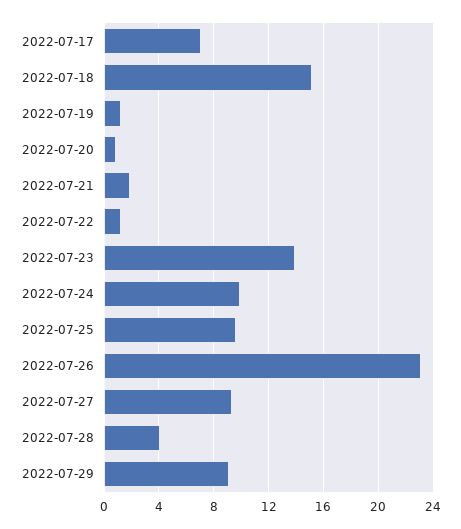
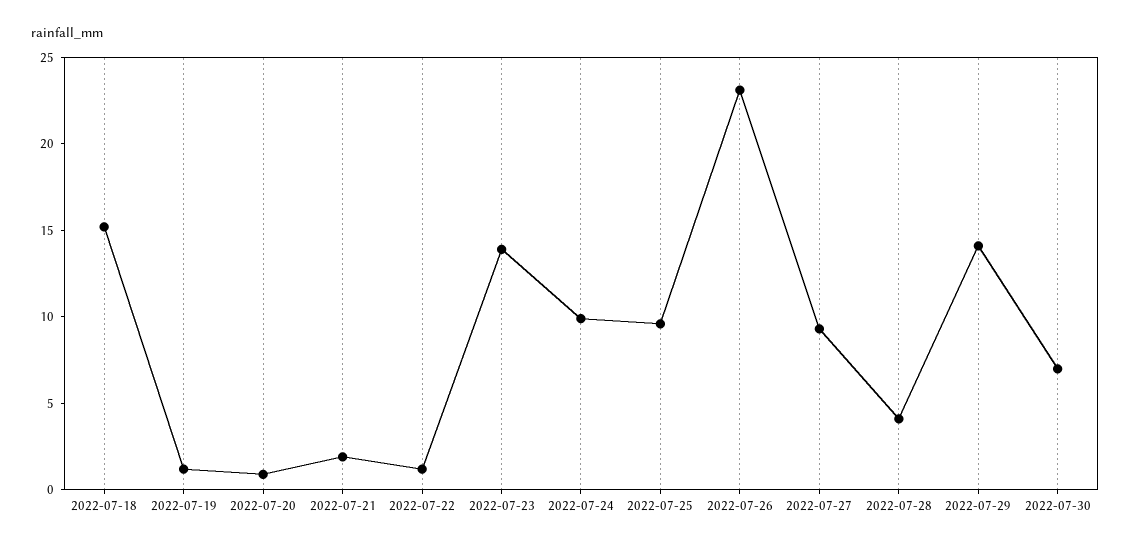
2022-07-17: 7 -> none
2022-07-29: 9 -> 14
2022-07-30: none -> 7

